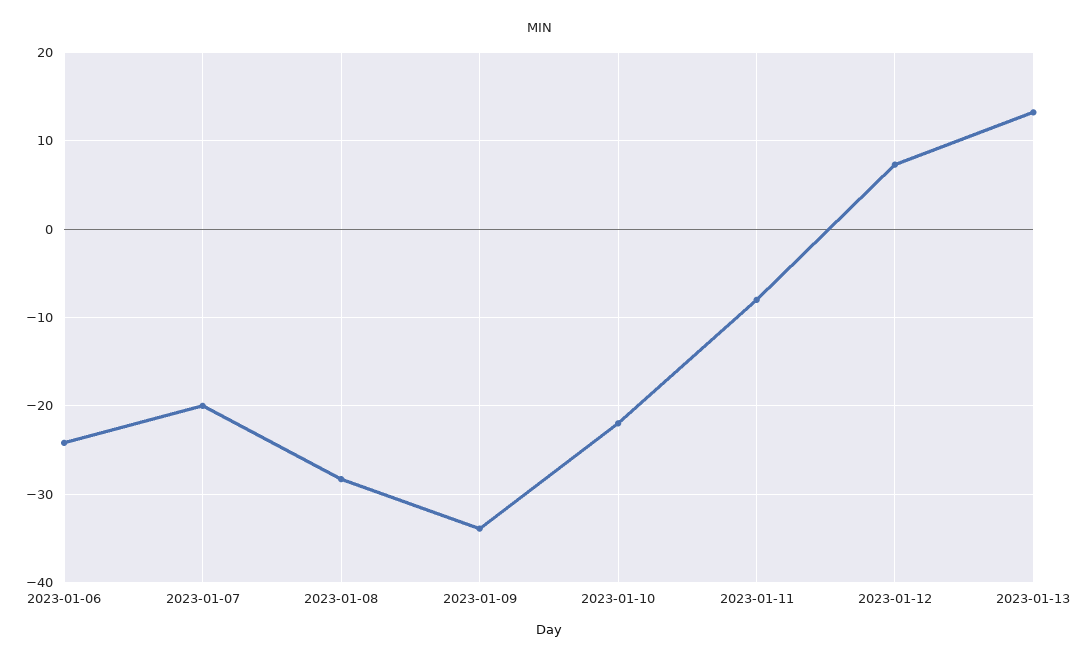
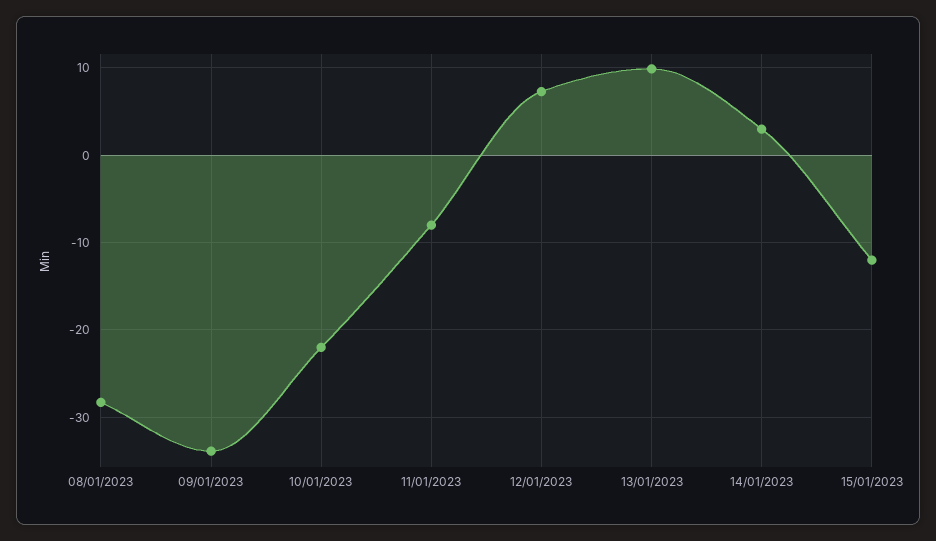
2023-01-06: -24 -> none
2023-01-07: -20 -> none
2023-01-13: 13 -> 10
14/01/2023: none -> 3
15/01/2023: none -> -12

